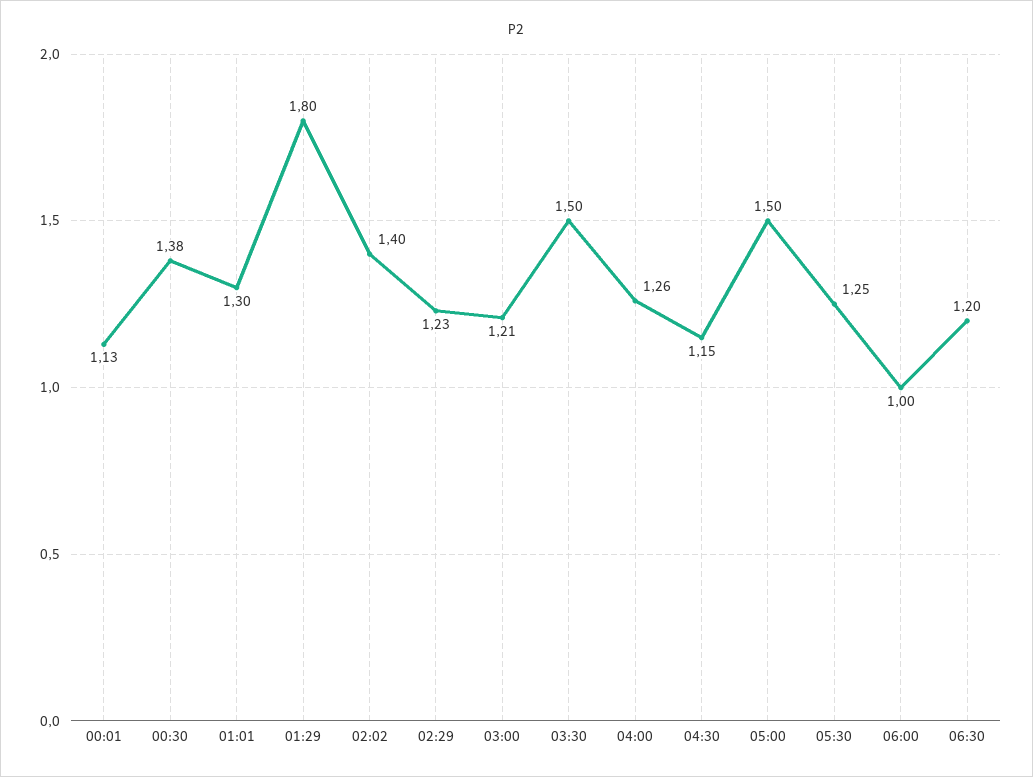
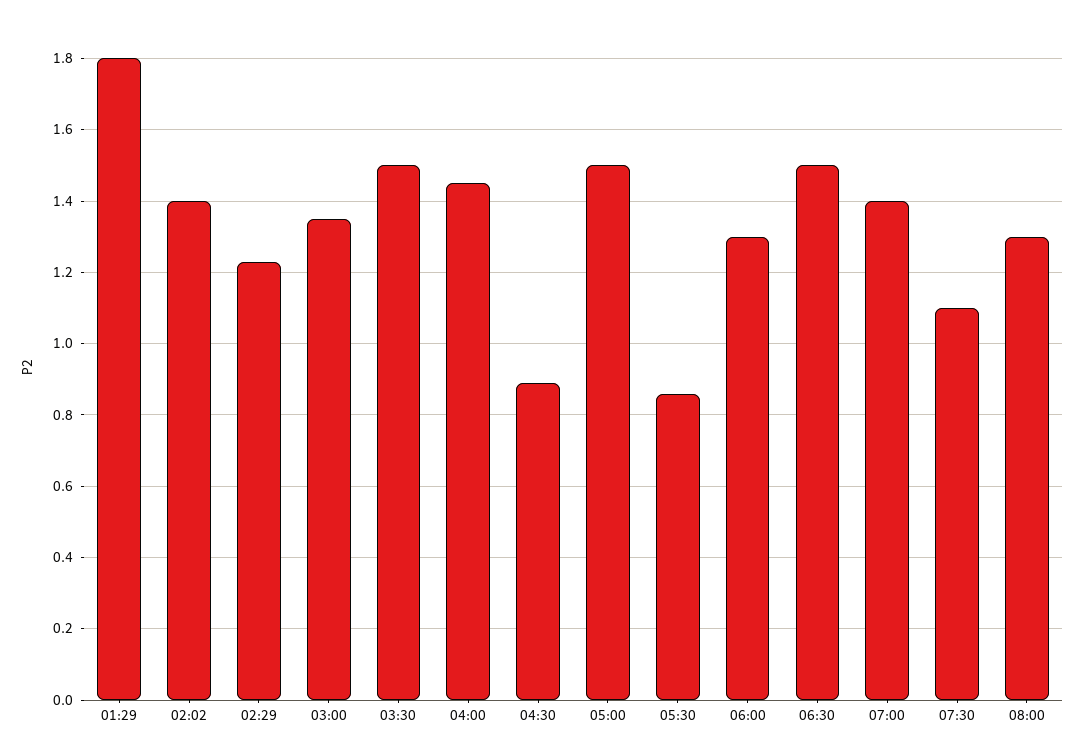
00:01: 1.13 -> none
00:30: 1.38 -> none
01:01: 1.3 -> none
03:00: 1.21 -> 1.35
04:00: 1.26 -> 1.45
04:30: 1.15 -> 0.9
05:30: 1.25 -> 0.85
06:00: 1 -> 1.3
06:30: 1.2 -> 1.5
07:00: none -> 1.4
07:30: none -> 1.1
08:00: none -> 1.3

